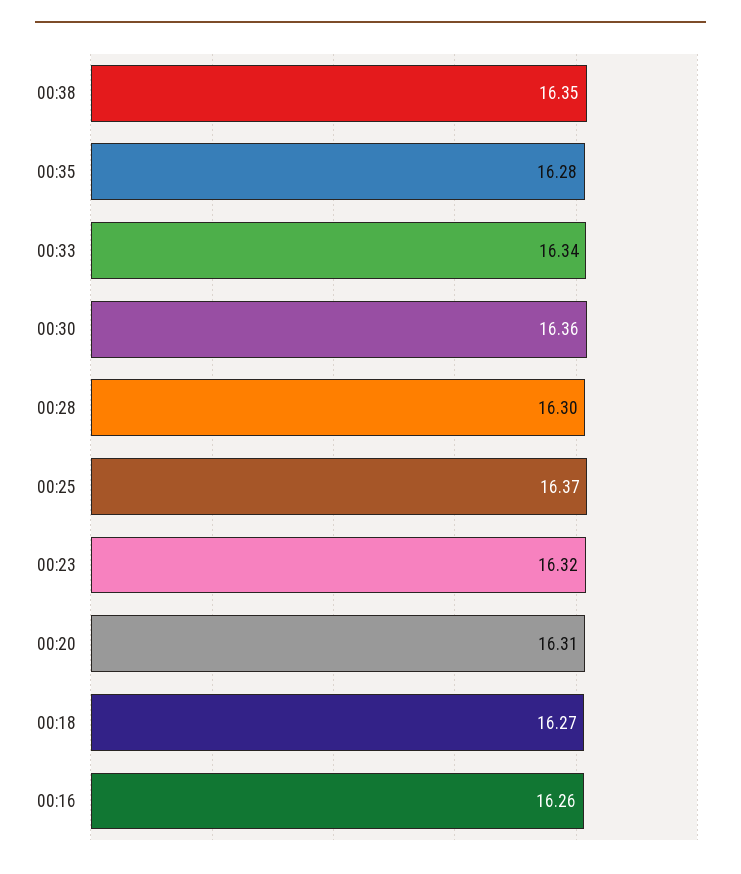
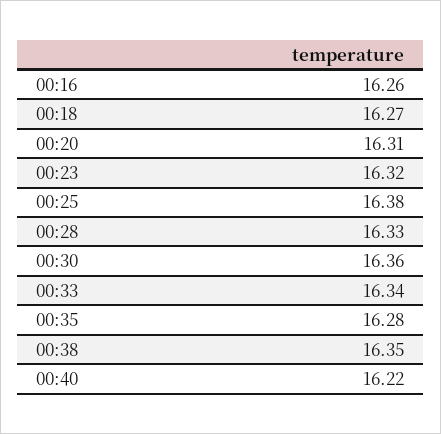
00:28: 16.3 -> 16.33
00:25: 16.37 -> 16.38
00:40: none -> 16.22

